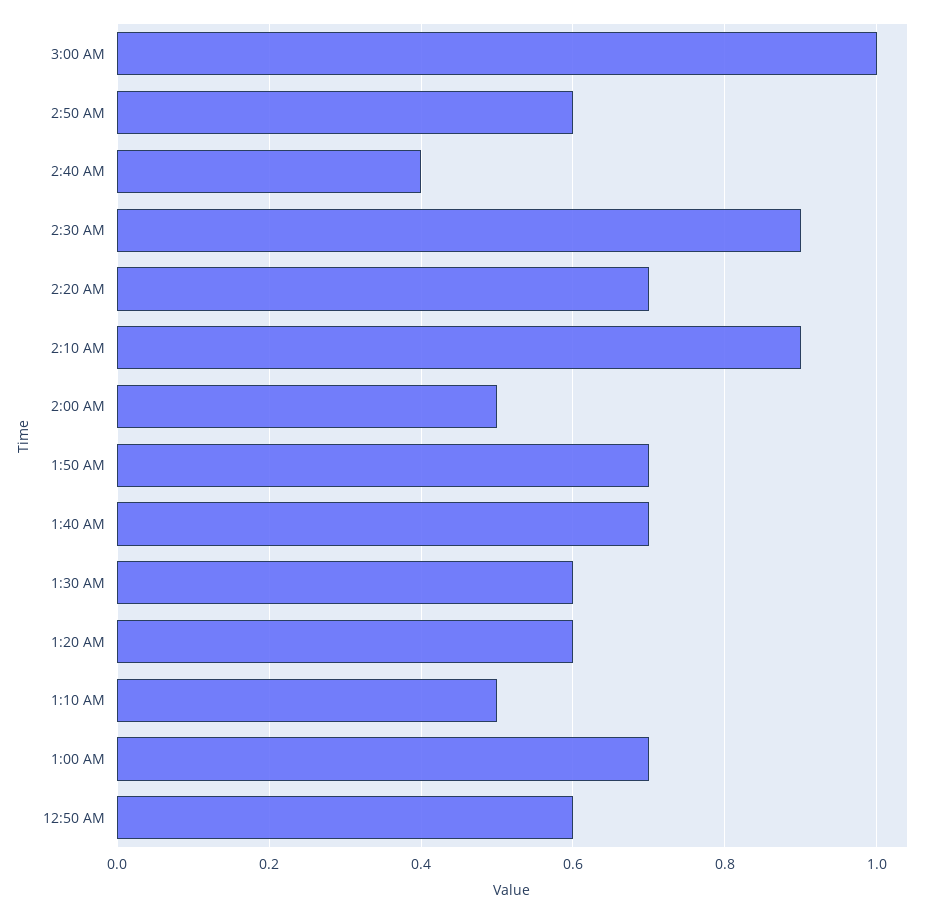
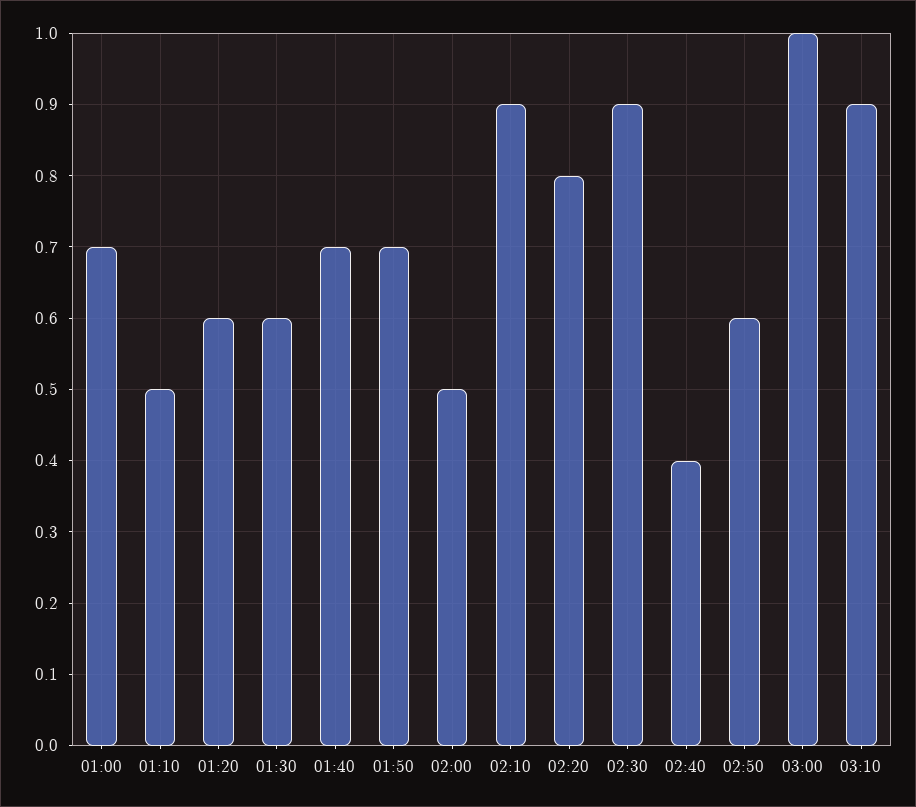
2:20 AM: 0.7 -> 0.8
12:50 AM: 0.6 -> none
03:10: none -> 0.9

